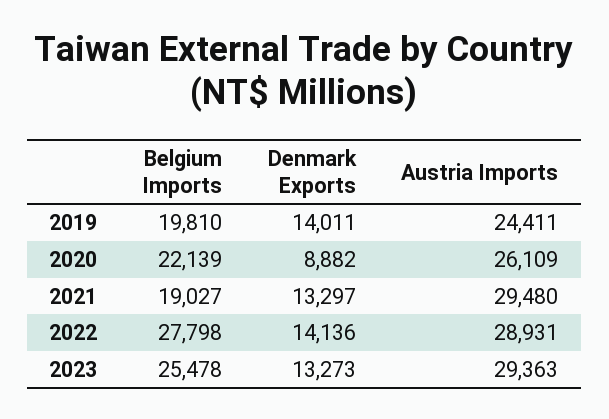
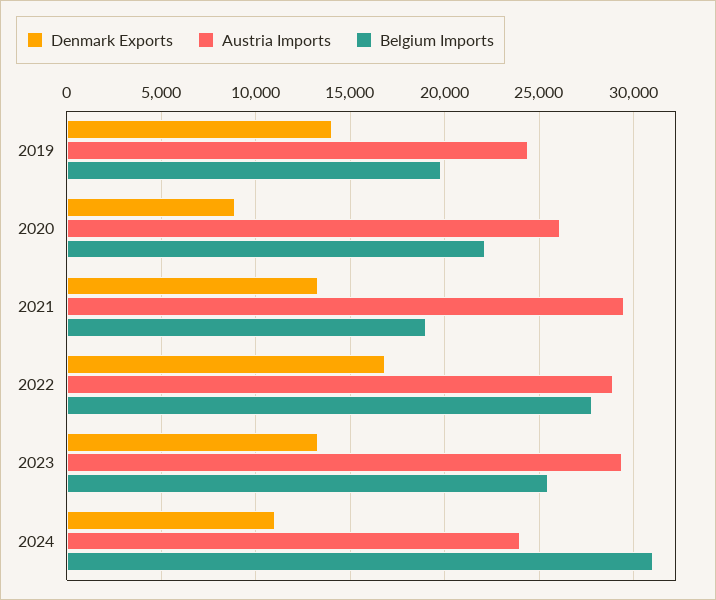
Denmark Exports, 2022: 14136 -> 17000
Denmark Exports, 2024: none -> 11000
Austria Imports, 2024: none -> 24000
Belgium Imports, 2024: none -> 31000

